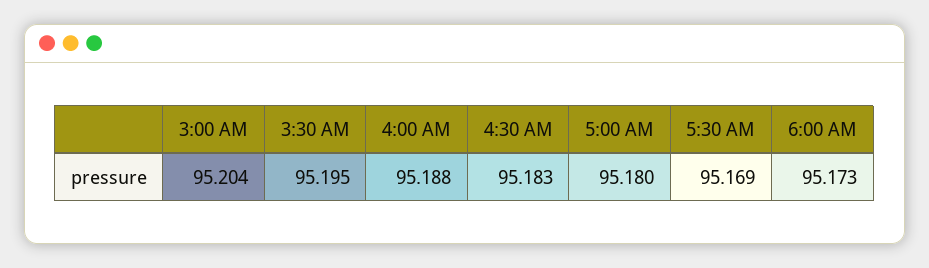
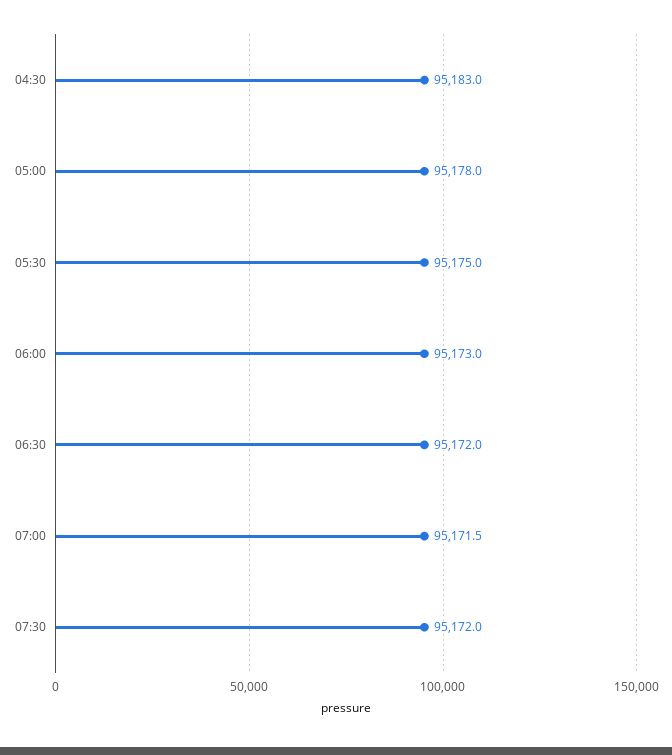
3:00 AM: 95204 -> none
3:30 AM: 95195 -> none
4:00 AM: 95188 -> none
5:00 AM: 95180 -> 95178
5:30 AM: 95169 -> 95175
06:30: none -> 95172
07:00: none -> 95171.5
07:30: none -> 95172

